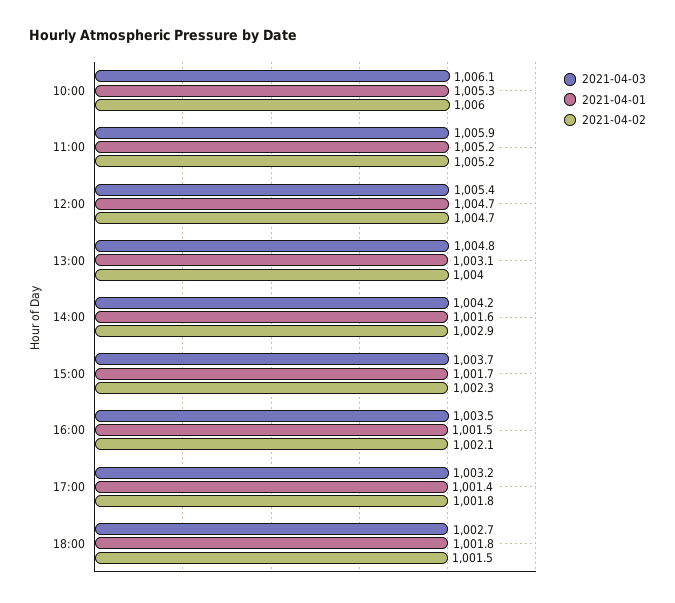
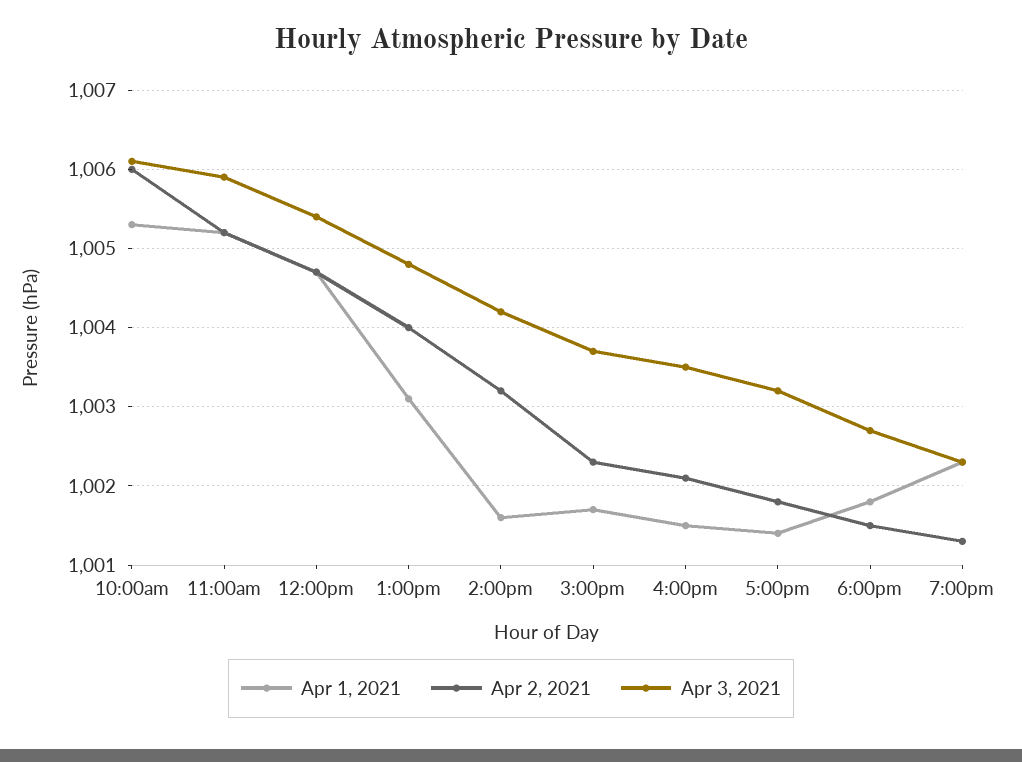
2021-04-02, 14:00: 1002.9 -> 1003.2
2021-04-01, 7:00pm: none -> 1002.3
2021-04-02, 7:00pm: none -> 1001.3
2021-04-03, 7:00pm: none -> 1002.3

